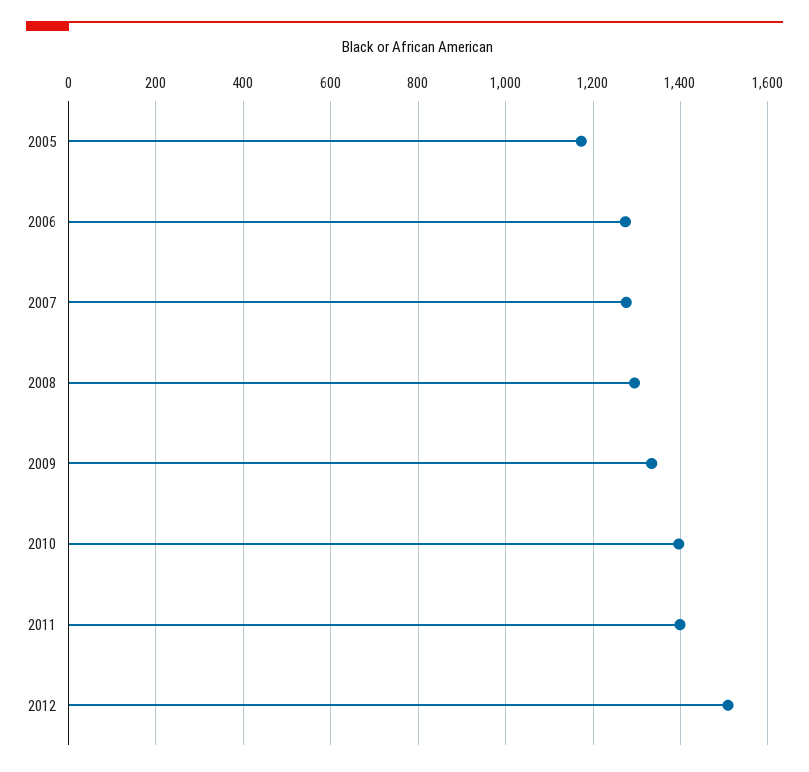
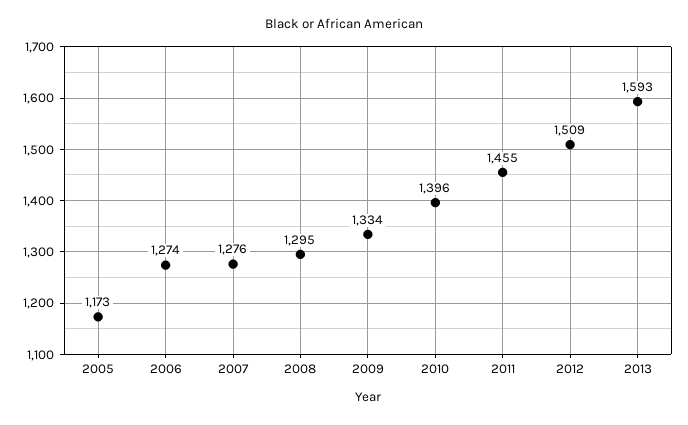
2011: 1400 -> 1455
2013: none -> 1593

